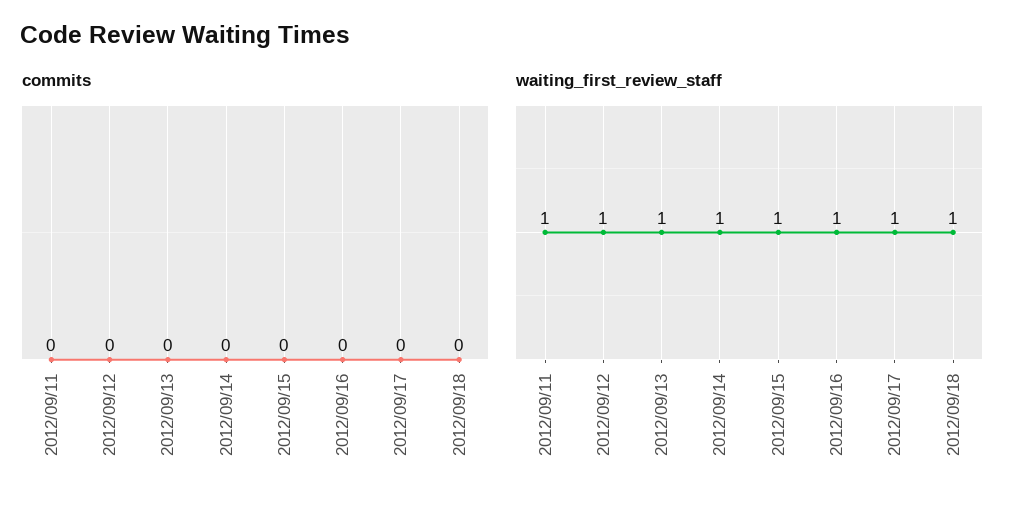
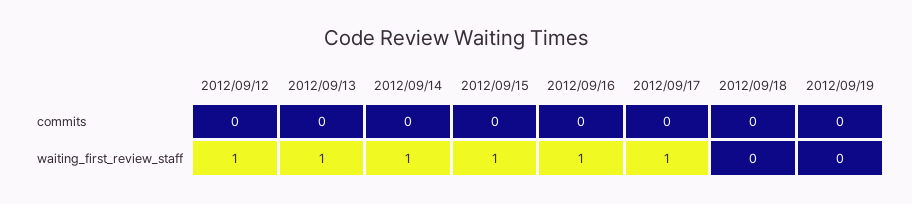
commits, 2012/09/11: 0 -> none
waiting_first_review_staff, 2012/09/11: 1 -> none
waiting_first_review_staff, 2012/09/18: 1 -> 0
commits, 2012/09/19: none -> 0
waiting_first_review_staff, 2012/09/19: none -> 0

